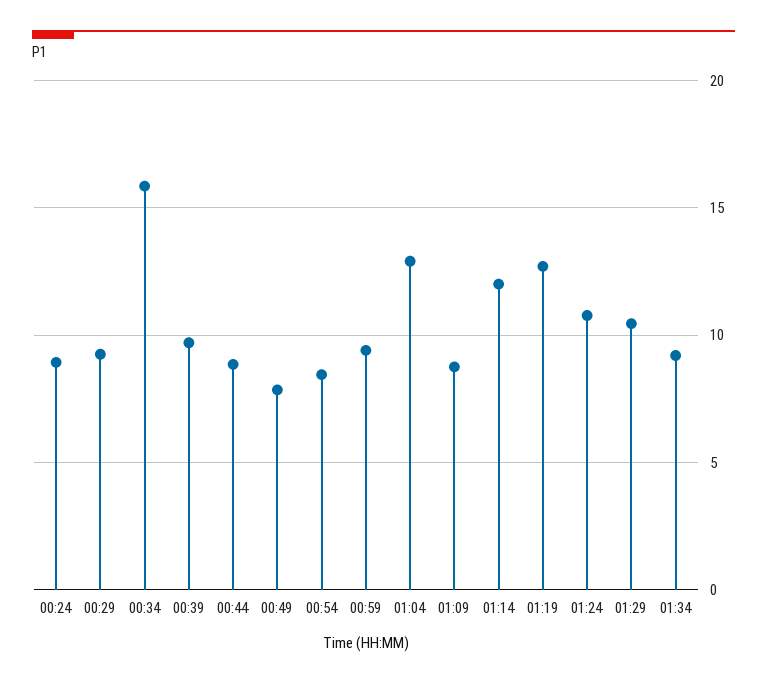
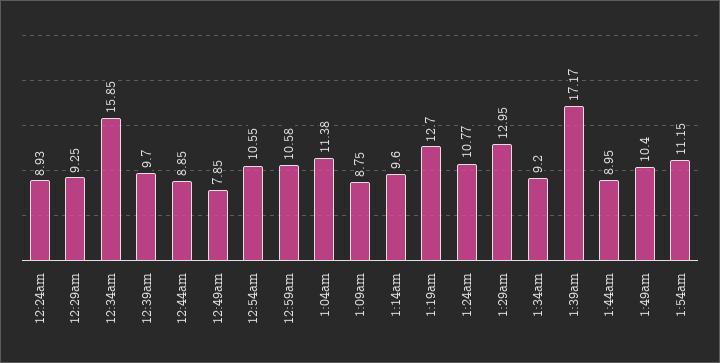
00:54: 8.5 -> 10.55
00:59: 9.5 -> 10.58
01:04: 13 -> 11.38
01:14: 12 -> 9.6
01:29: 10.5 -> 12.95
1:39am: none -> 17.17
1:44am: none -> 8.95
1:49am: none -> 10.4
1:54am: none -> 11.15

